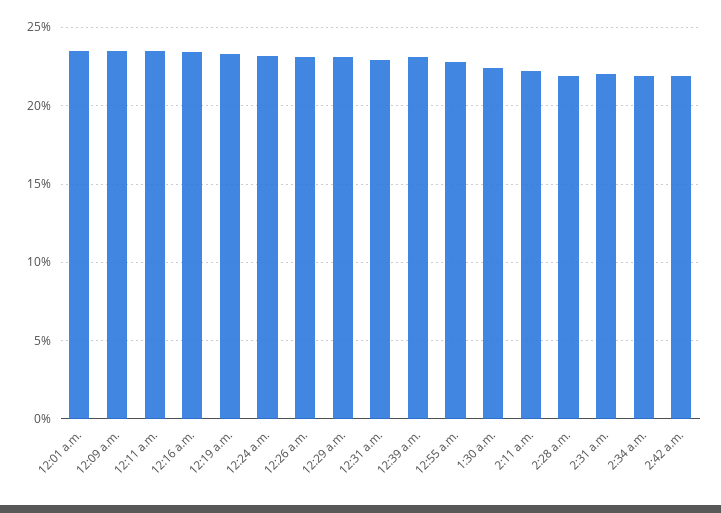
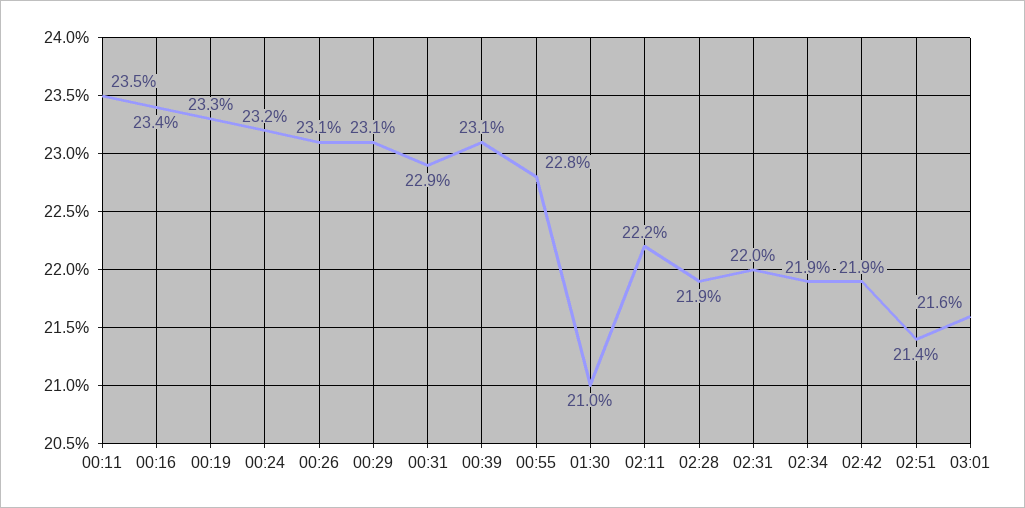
12:01 a.m.: 23.5 -> none
12:09 a.m.: 23.5 -> none
1:30 a.m.: 22.5 -> 21
02:51: none -> 21.4
03:01: none -> 21.6

